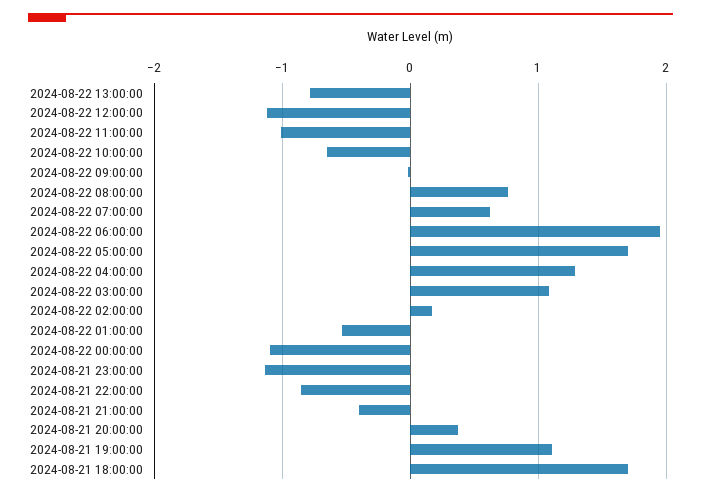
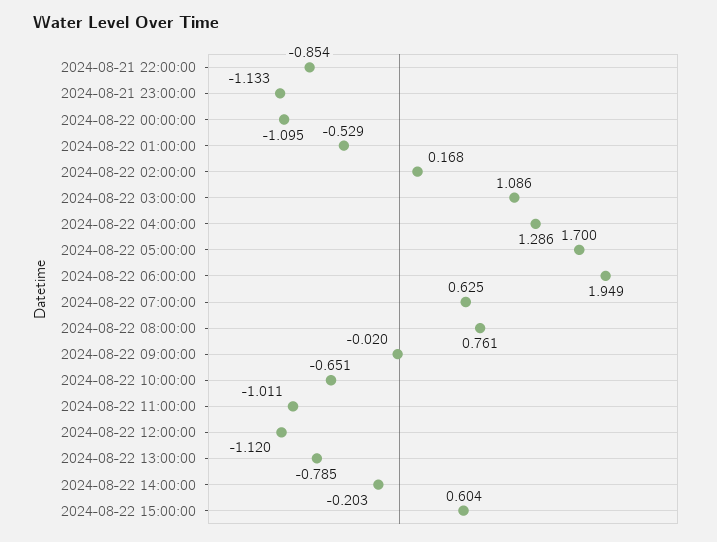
2024-08-21 21:00:00: -0.4 -> none
2024-08-21 20:00:00: 0.4 -> none
2024-08-21 19:00:00: 1.1 -> none
2024-08-21 18:00:00: 1.7 -> none
2024-08-22 14:00:00: none -> -0.203
2024-08-22 15:00:00: none -> 0.604

